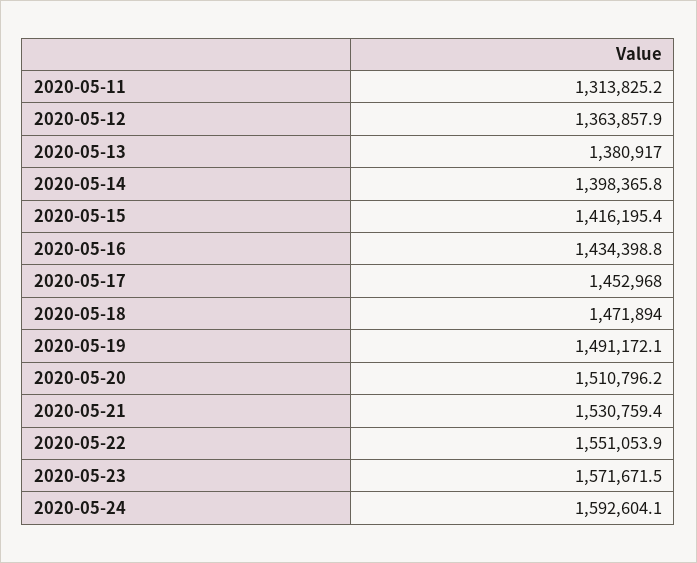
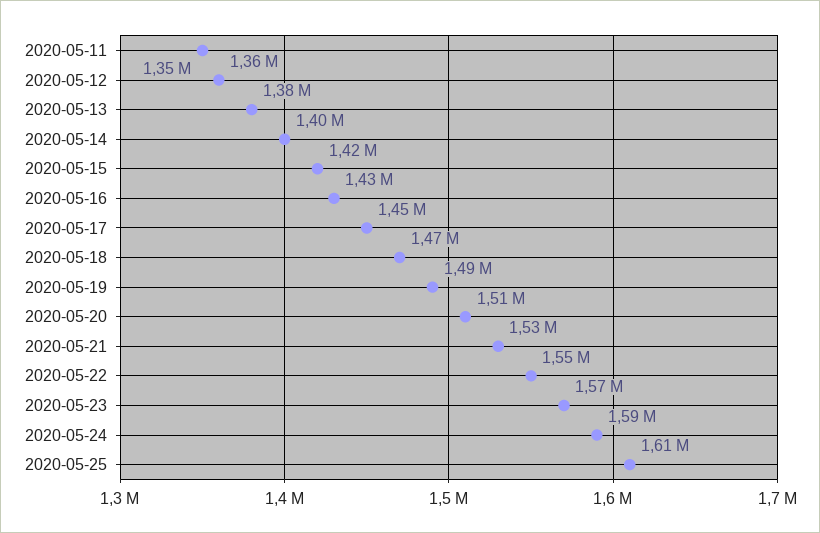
2020-05-11: 1313825.2 -> 1350000
2020-05-25: none -> 1610000

